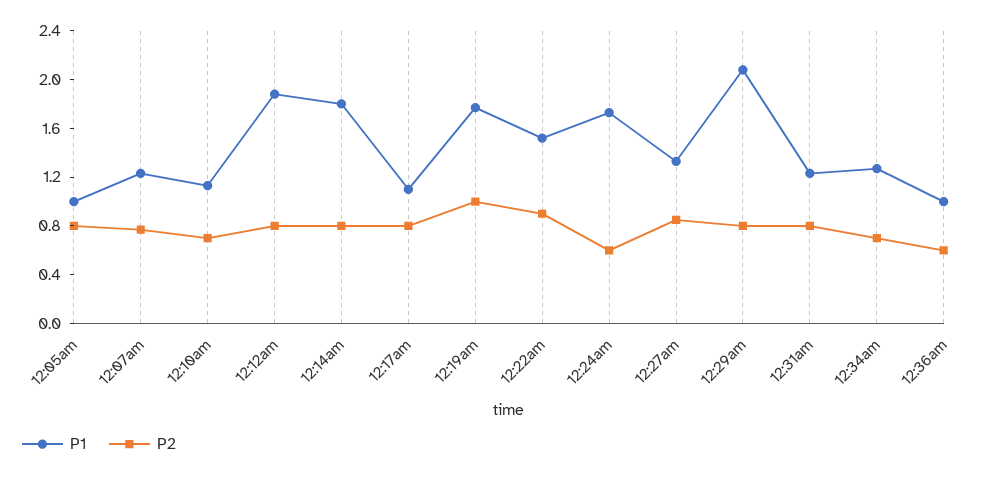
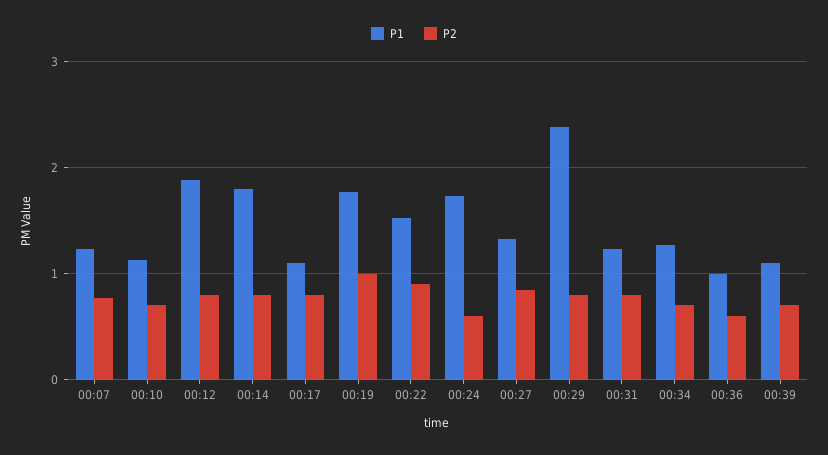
P1, 12:05am: 1 -> none
P2, 12:05am: 0.8 -> none
P1, 12:29am: 2.1 -> 2.4
P1, 00:39: none -> 1.1
P2, 00:39: none -> 0.7

